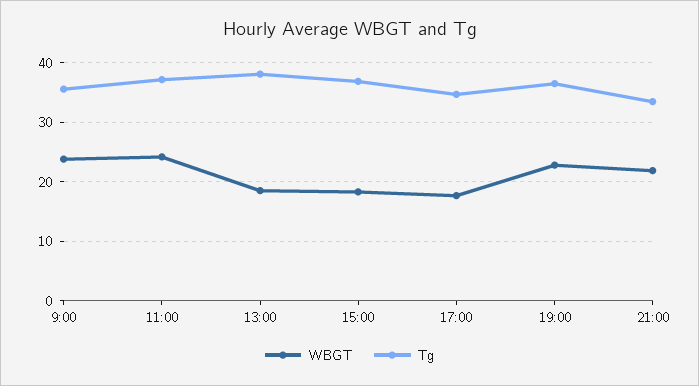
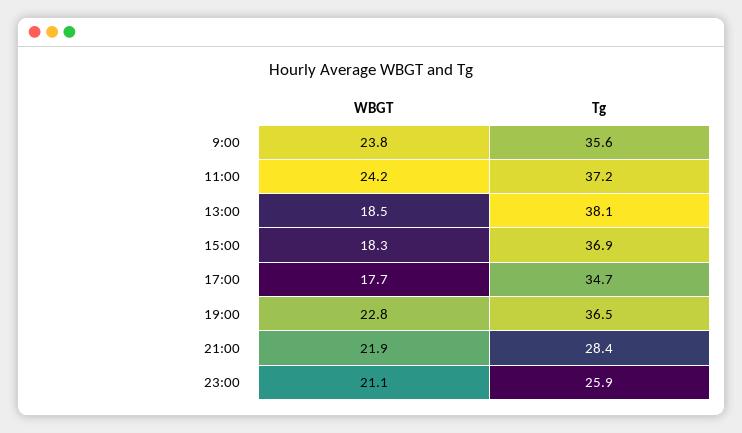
Tg, 21:00: 34 -> 28.4
WBGT, 23:00: none -> 21.1
Tg, 23:00: none -> 25.9

